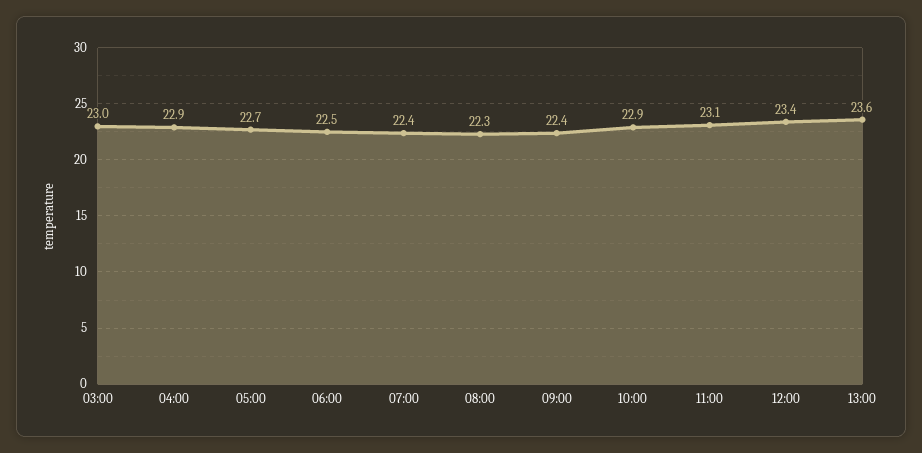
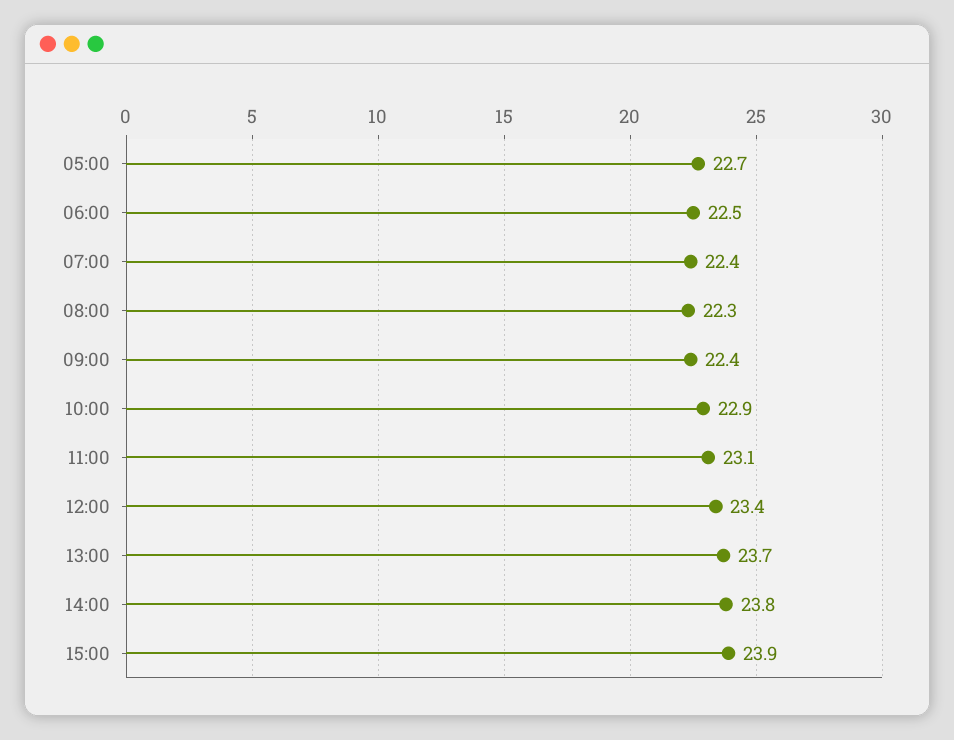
03:00: 23 -> none
04:00: 22.9 -> none
13:00: 23.6 -> 23.7
14:00: none -> 23.8
15:00: none -> 23.9

